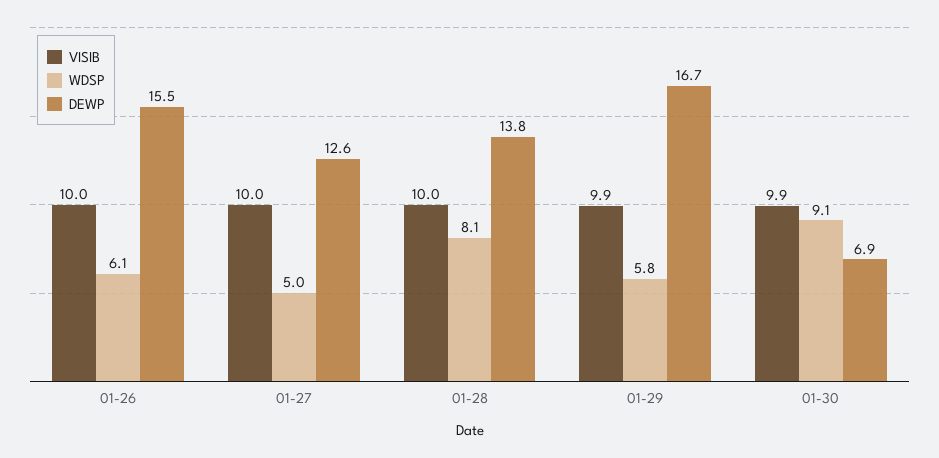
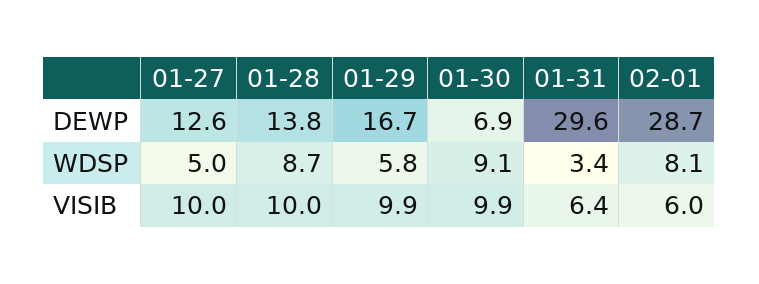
VISIB, 01-26: 10 -> none
WDSP, 01-26: 6.1 -> none
DEWP, 01-26: 15.5 -> none
WDSP, 01-28: 8.1 -> 8.7
DEWP, 01-31: none -> 29.6
DEWP, 02-01: none -> 28.7
WDSP, 01-31: none -> 3.4
WDSP, 02-01: none -> 8.1
VISIB, 01-31: none -> 6.4
VISIB, 02-01: none -> 6

